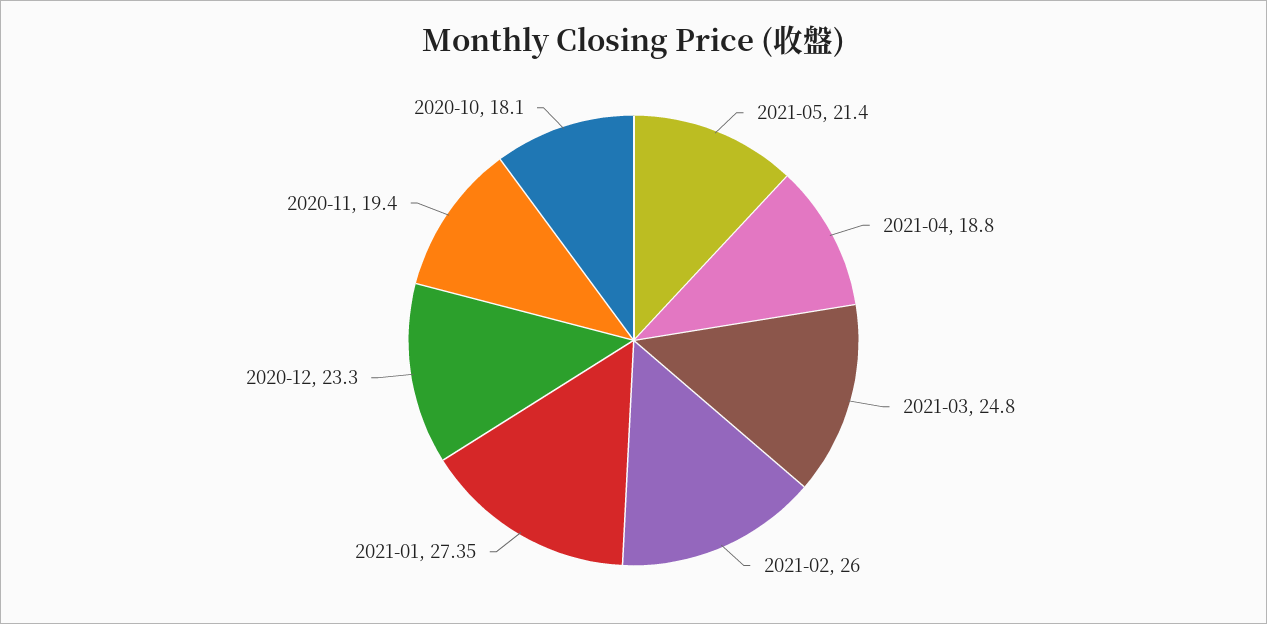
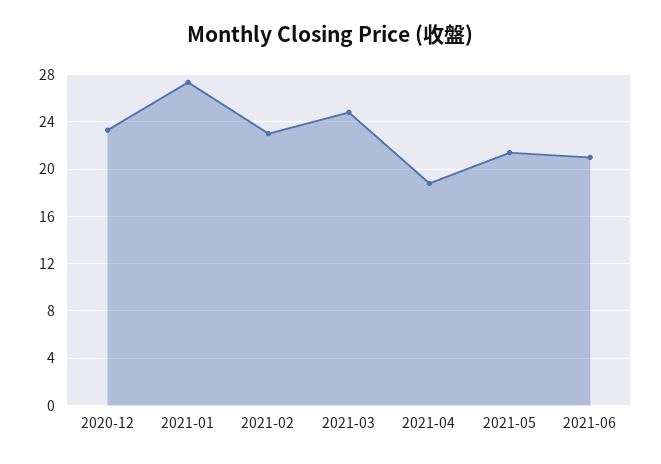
2021-02: 26 -> 23
2020-11: 19.4 -> none
2020-10: 18.1 -> none
2021-06: none -> 21

